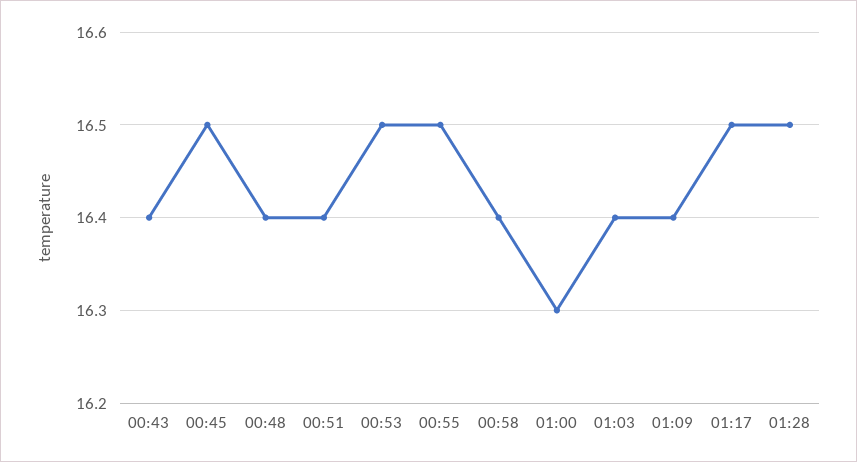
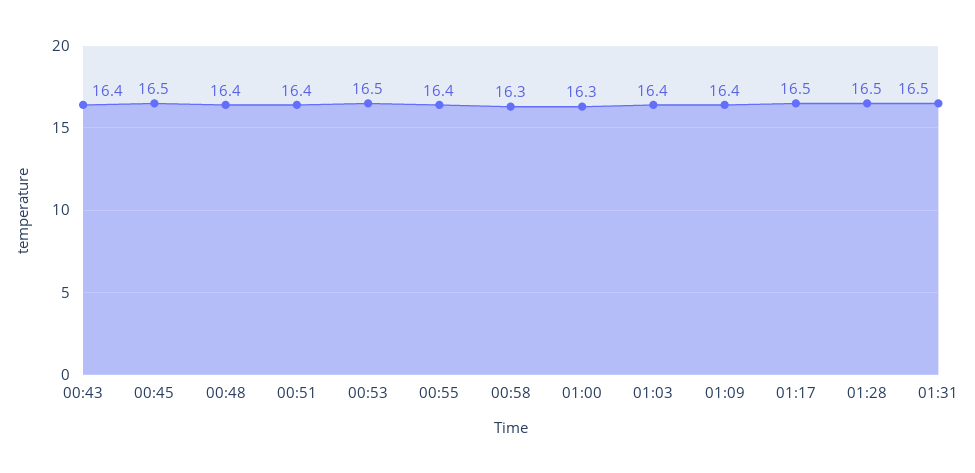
00:55: 16.5 -> 16.4
00:58: 16.4 -> 16.3
01:31: none -> 16.5

